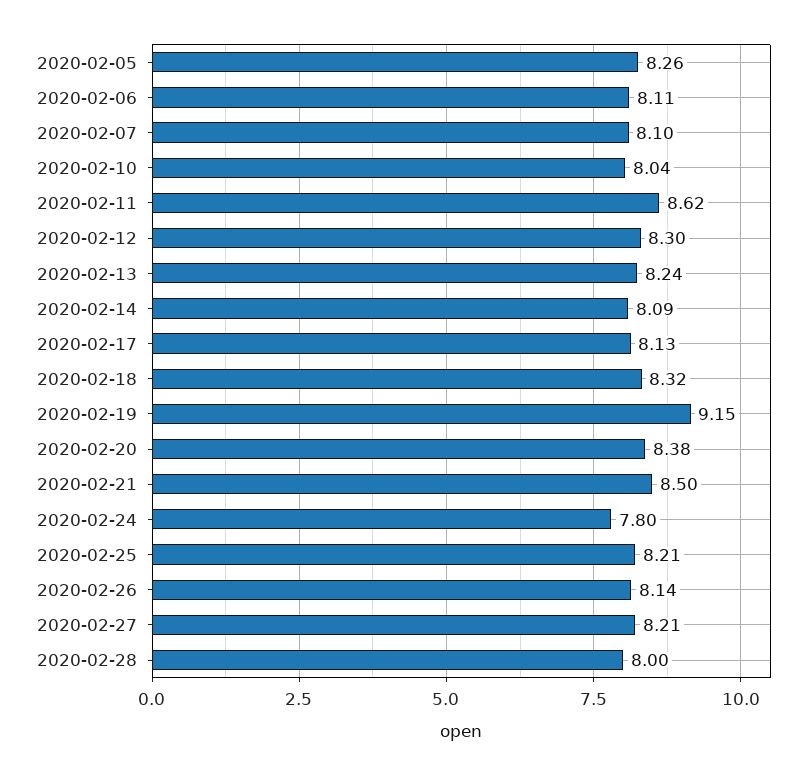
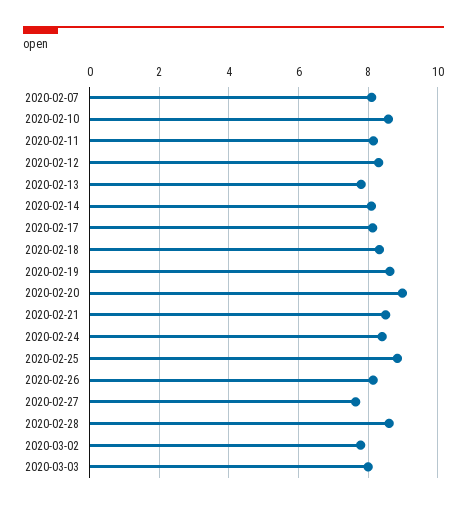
2020-02-05: 8.26 -> none
2020-02-06: 8.11 -> none
2020-02-10: 8.04 -> 8.6
2020-02-11: 8.62 -> 8.2
2020-02-13: 8.24 -> 7.8
2020-02-19: 9.15 -> 8.6
2020-02-20: 8.38 -> 9
2020-02-24: 7.8 -> 8.4
2020-02-25: 8.21 -> 8.8
2020-02-27: 8.21 -> 7.6
2020-02-28: 8 -> 8.6
2020-03-02: none -> 7.8
2020-03-03: none -> 8

